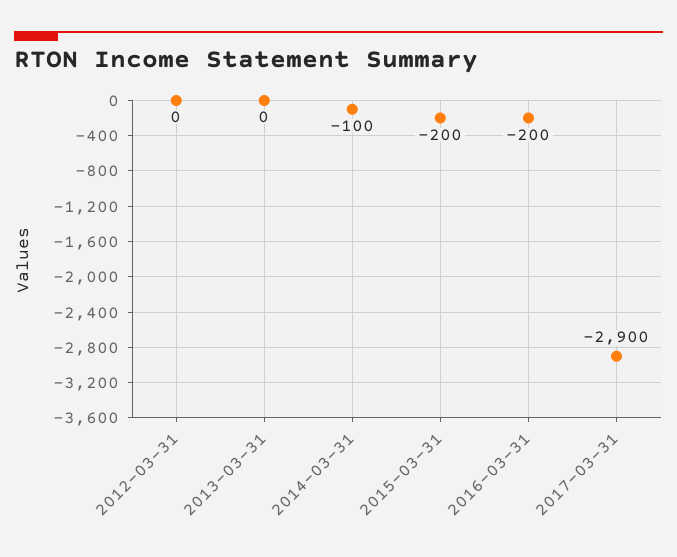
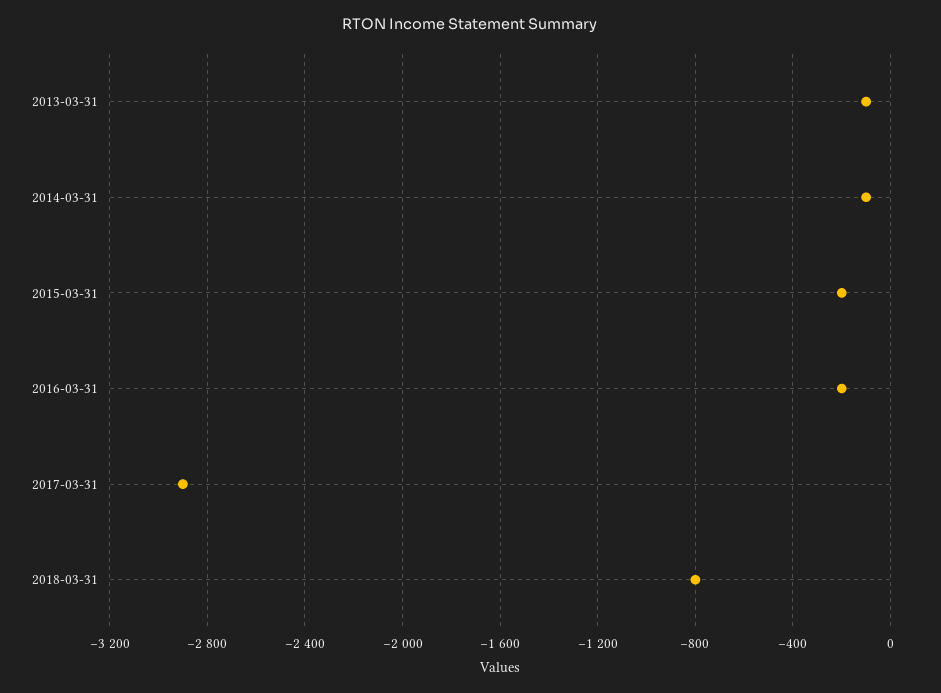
2012-03-31: 0 -> none
2013-03-31: 0 -> -100
2018-03-31: none -> -800

